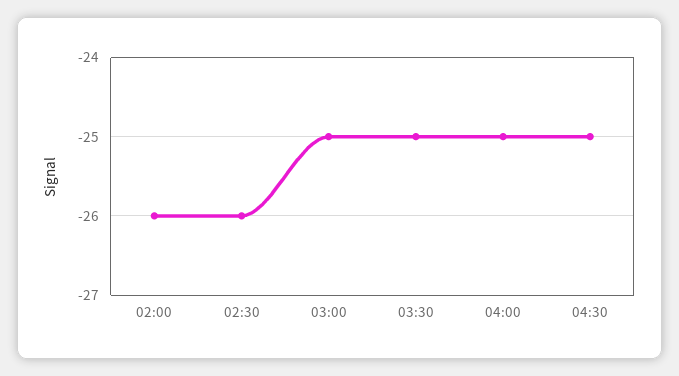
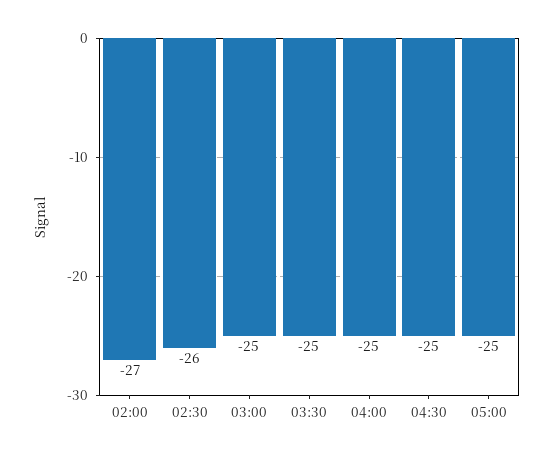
02:00: -26 -> -27
05:00: none -> -25

